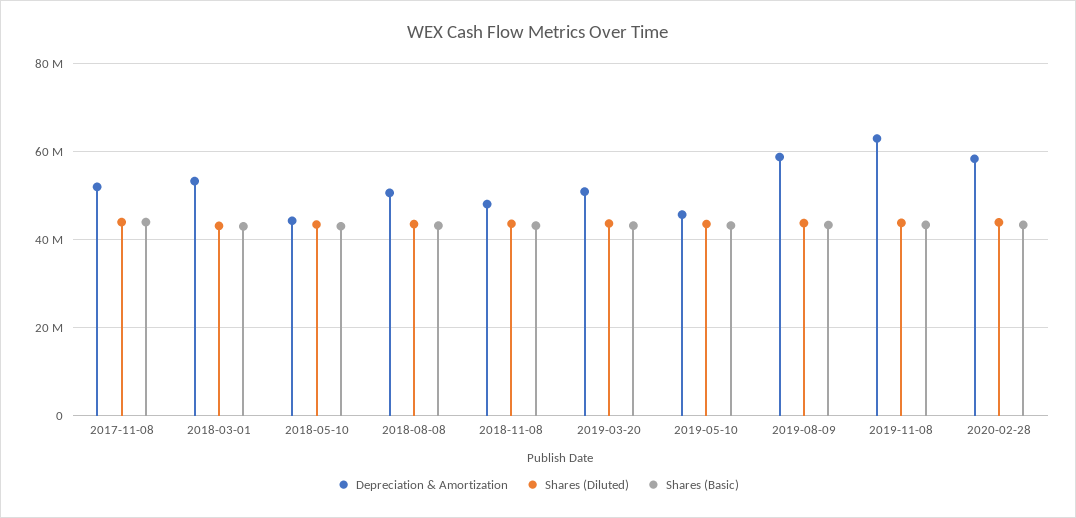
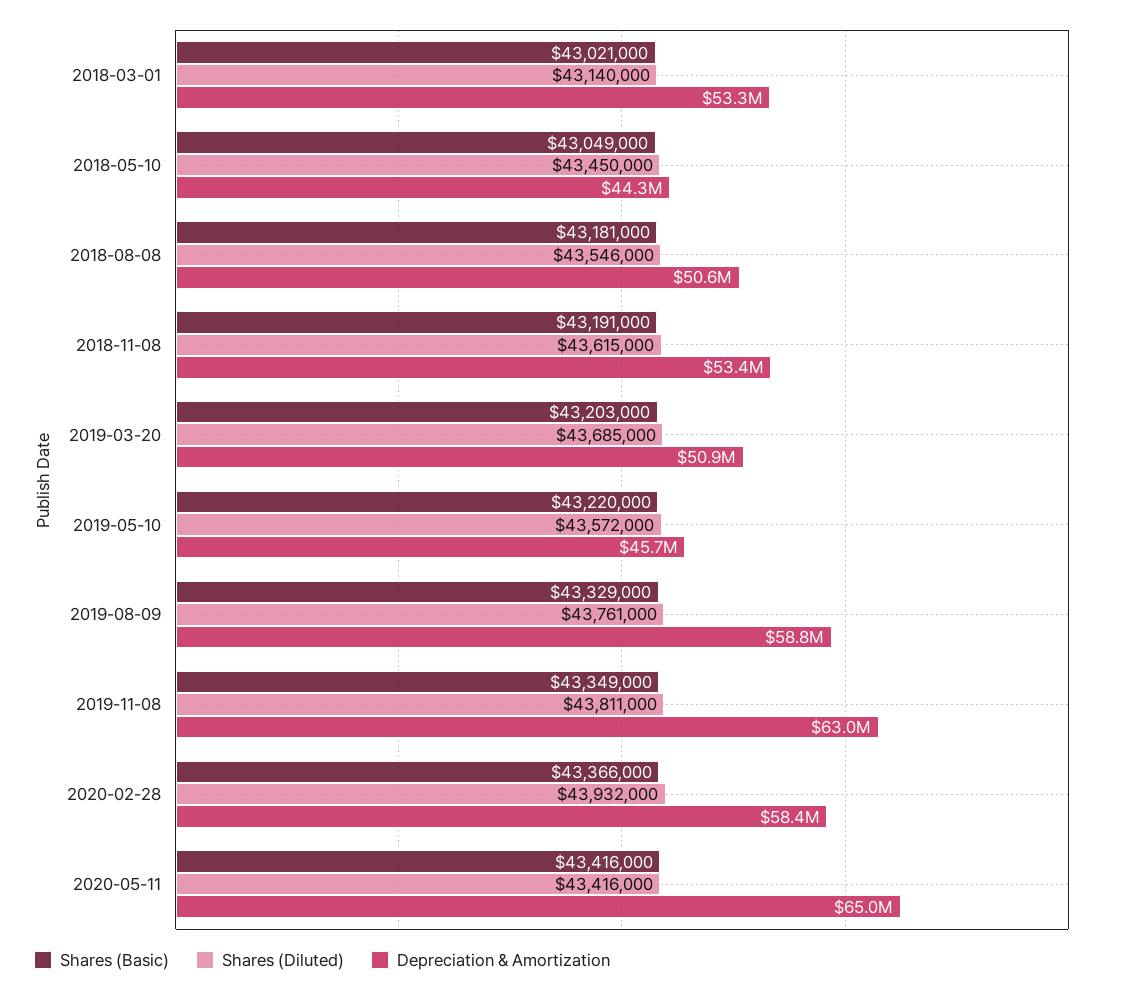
Depreciation & Amortization, 2017-11-08: 52000000 -> none
Shares (Diluted), 2017-11-08: 44000000 -> none
Shares (Basic), 2017-11-08: 44000000 -> none
Depreciation & Amortization, 2018-11-08: 48000000 -> 53400000
Shares (Basic), 2020-05-11: none -> 43416000
Shares (Diluted), 2020-05-11: none -> 43416000
Depreciation & Amortization, 2020-05-11: none -> 65000000

